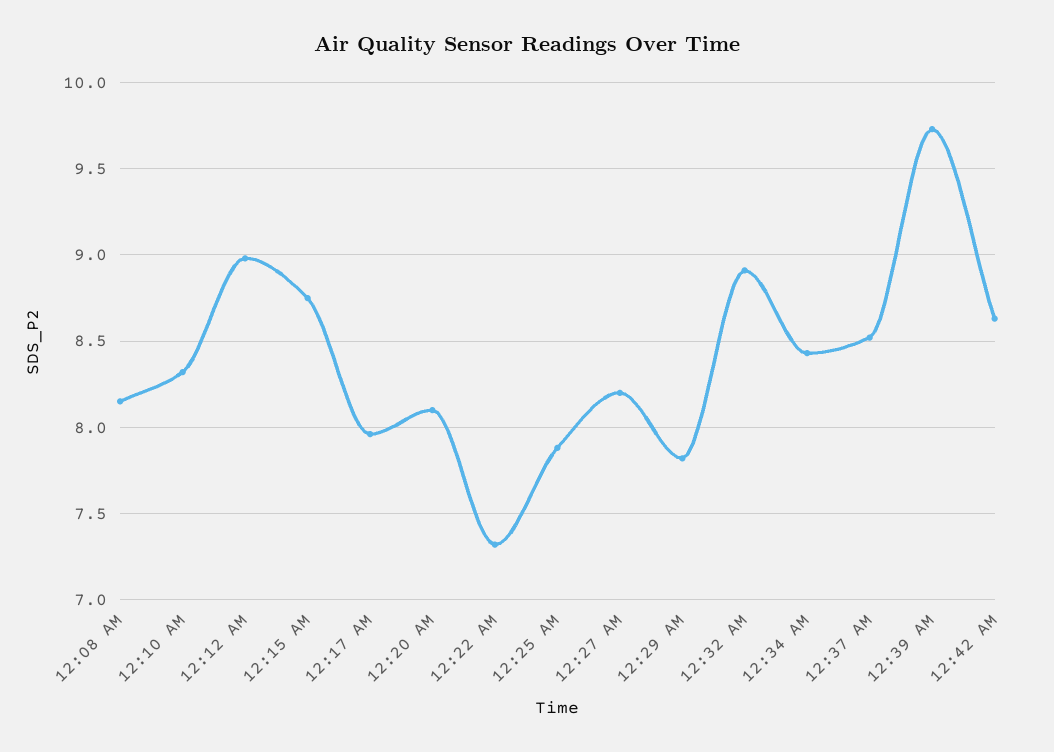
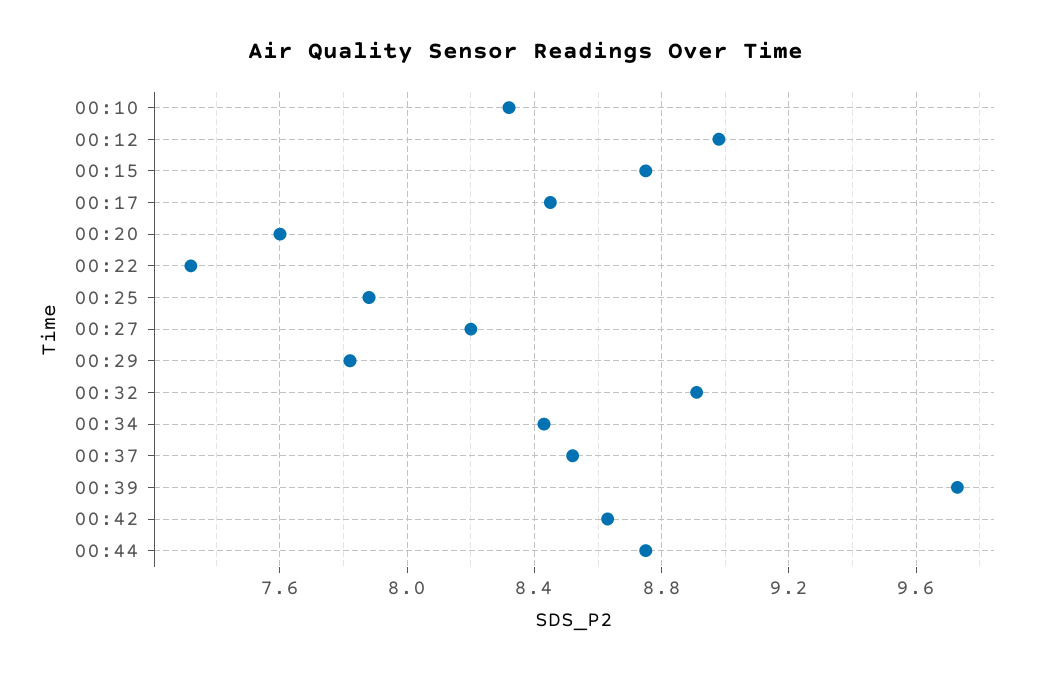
12:08 AM: 8.15 -> none
12:17 AM: 7.95 -> 8.45
12:20 AM: 8.1 -> 7.6
00:44: none -> 8.75

